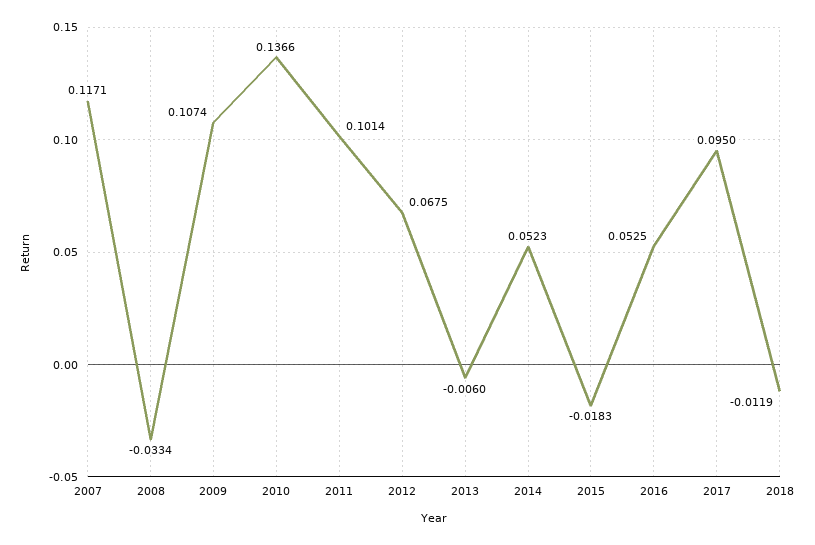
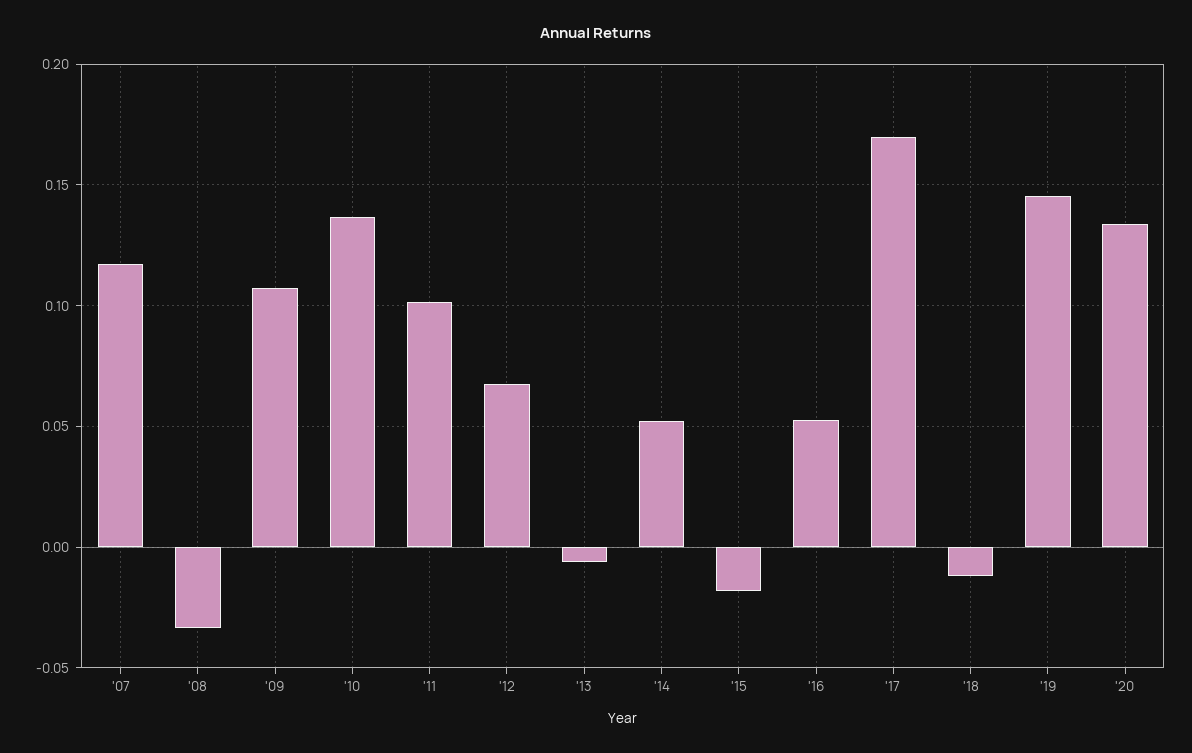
2017: 0.095 -> 0.17
'19: none -> 0.145
'20: none -> 0.135

